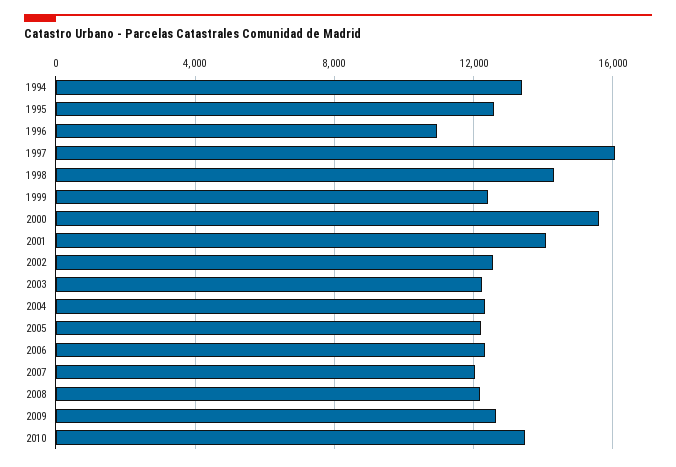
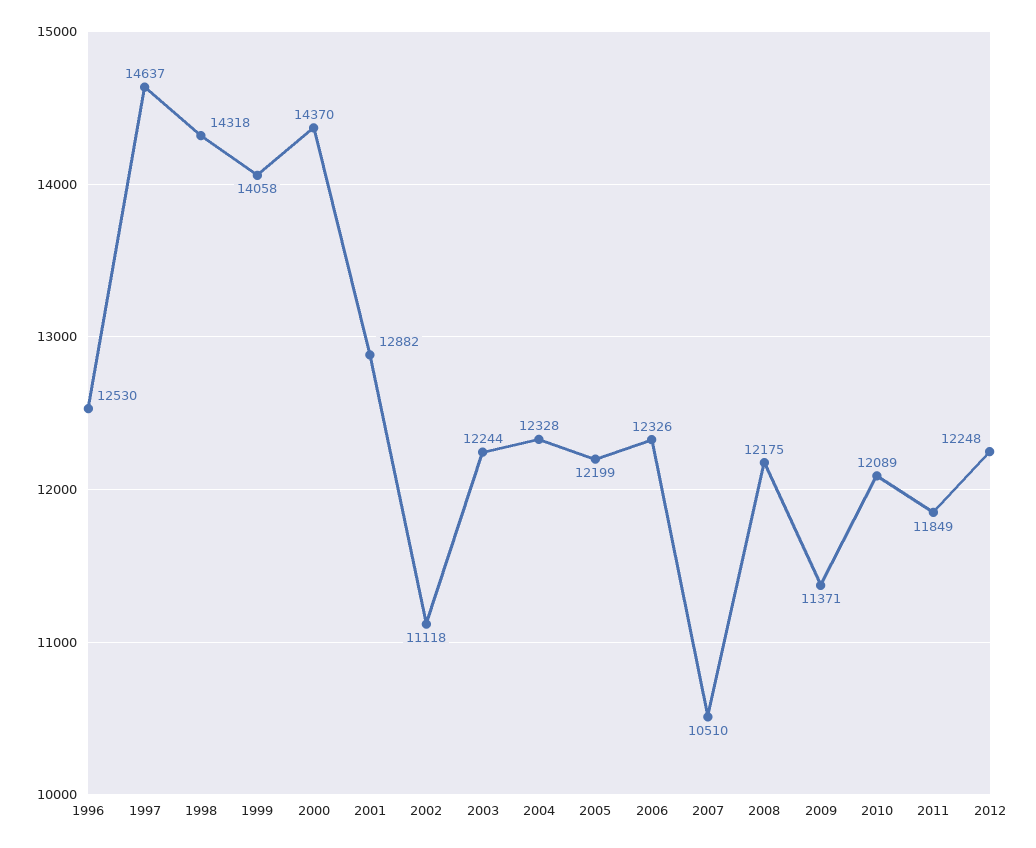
1994: 13500 -> none
1995: 12500 -> none
1996: 11000 -> 12530
1997: 16000 -> 14637
1999: 12500 -> 14058
2000: 15500 -> 14370
2001: 14000 -> 12882
2002: 12500 -> 11118
2007: 12000 -> 10510
2009: 12500 -> 11371
2010: 13500 -> 12089
2011: none -> 11849
2012: none -> 12248

